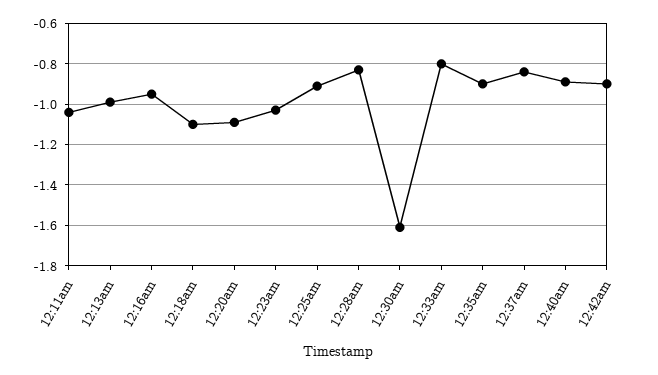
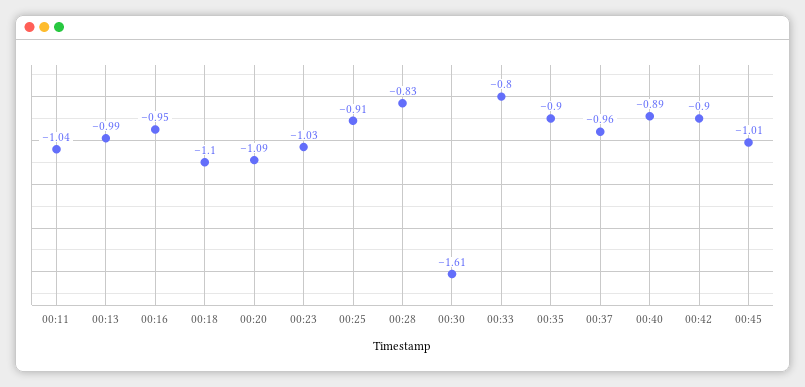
12:37am: -0.85 -> -0.96
00:45: none -> -1.01

